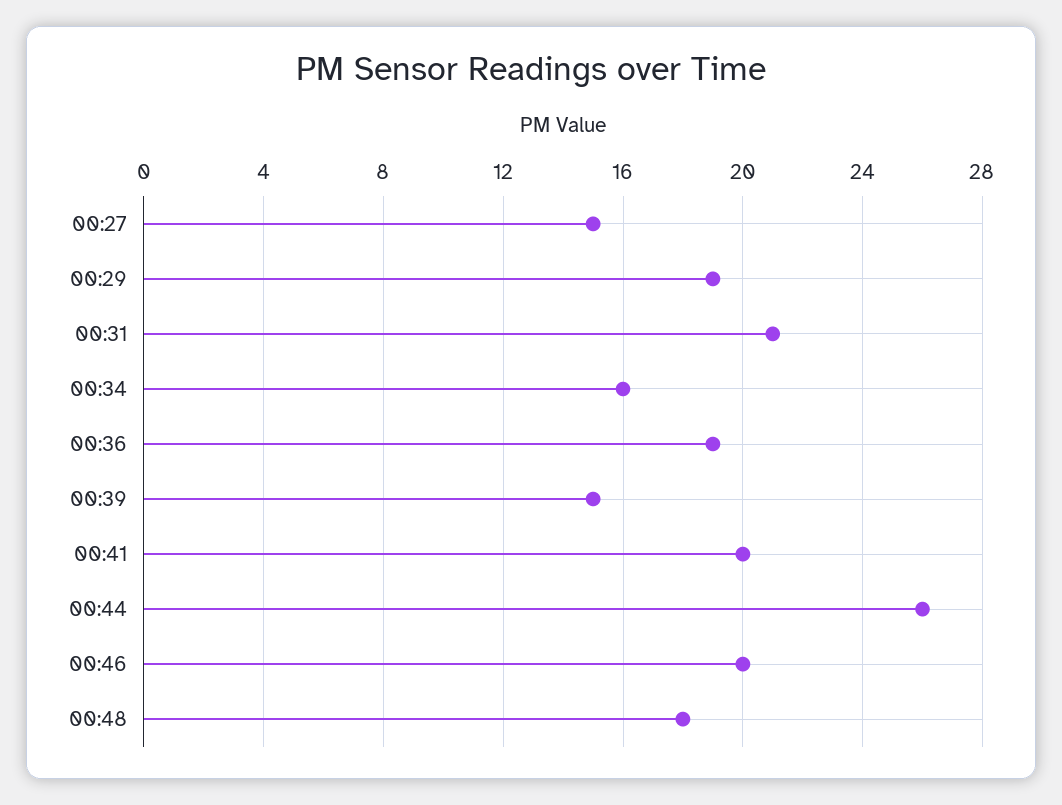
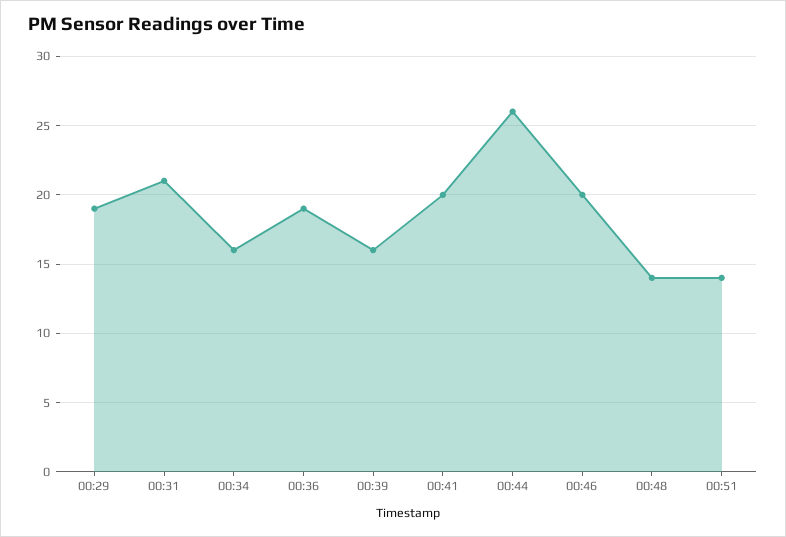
00:27: 15 -> none
00:39: 15 -> 16
00:48: 18 -> 14
00:51: none -> 14

